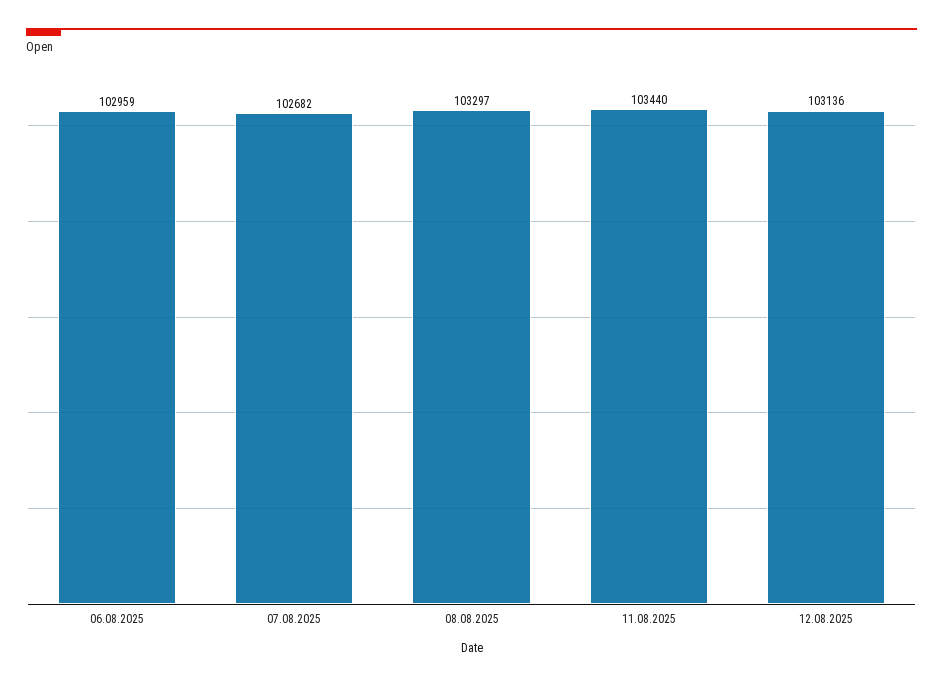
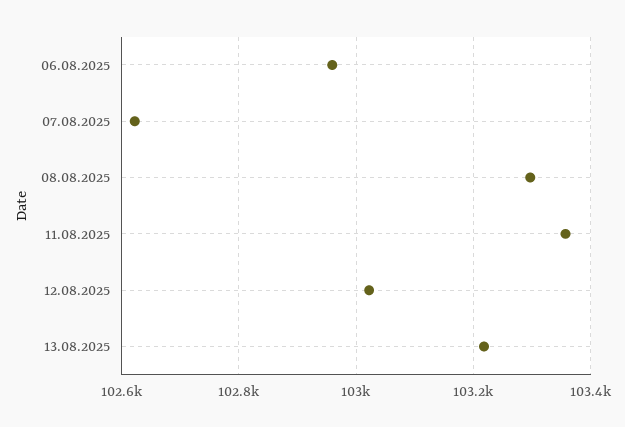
07.08.2025: 102682 -> 102620
11.08.2025: 103440 -> 103360
12.08.2025: 103136 -> 103020
13.08.2025: none -> 103220

